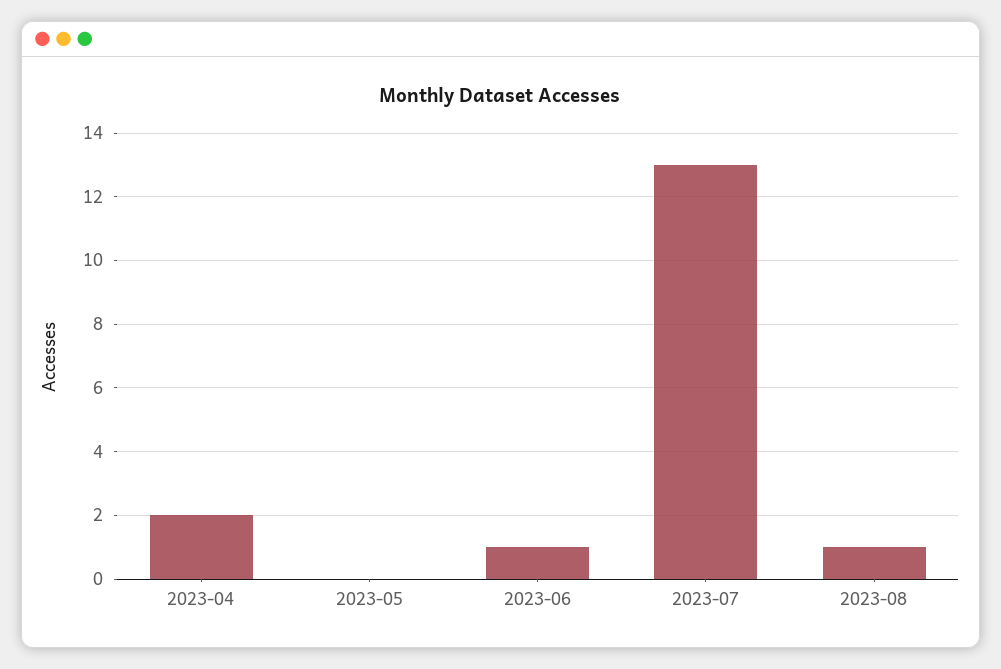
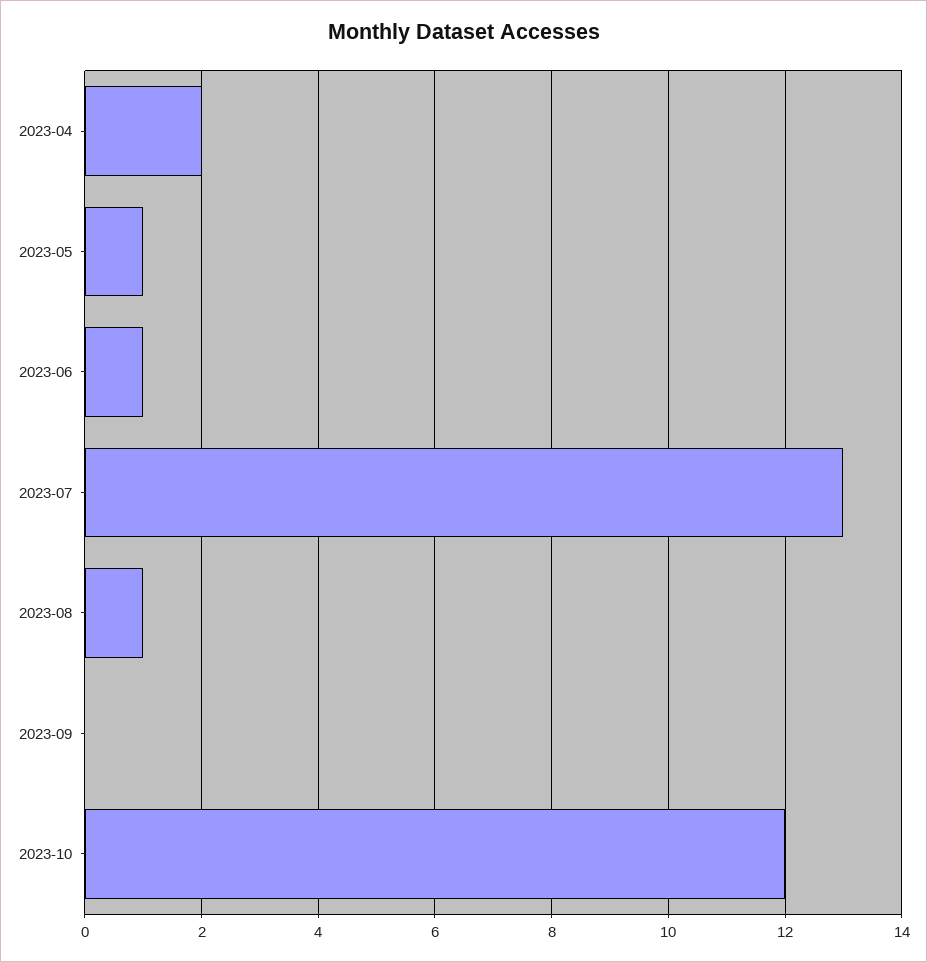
2023-05: 0 -> 1
2023-09: none -> 0
2023-10: none -> 12

